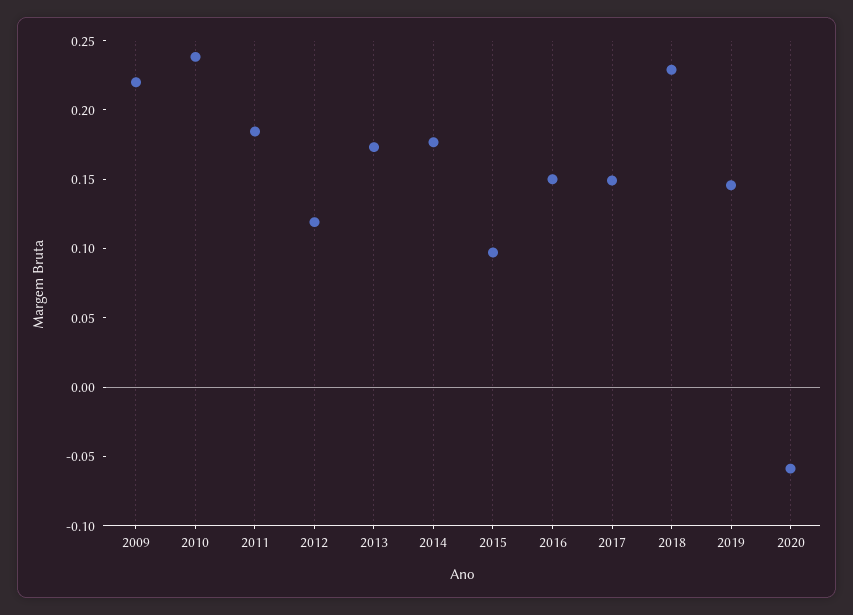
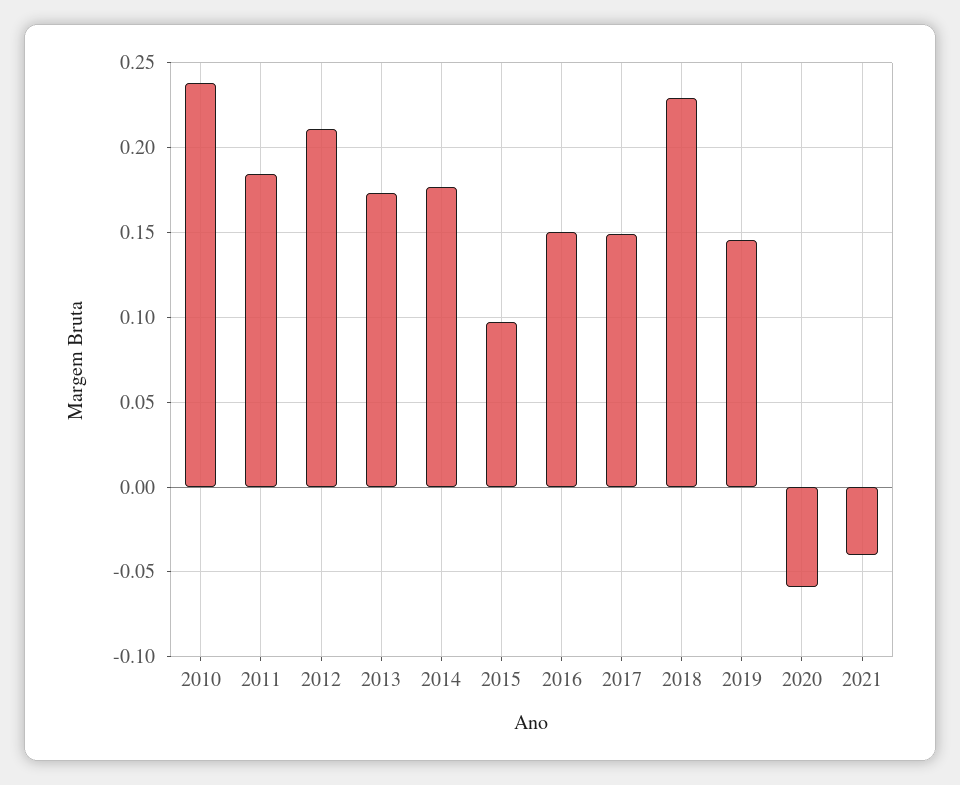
2009: 0.22 -> none
2012: 0.12 -> 0.21
2021: none -> -0.04

